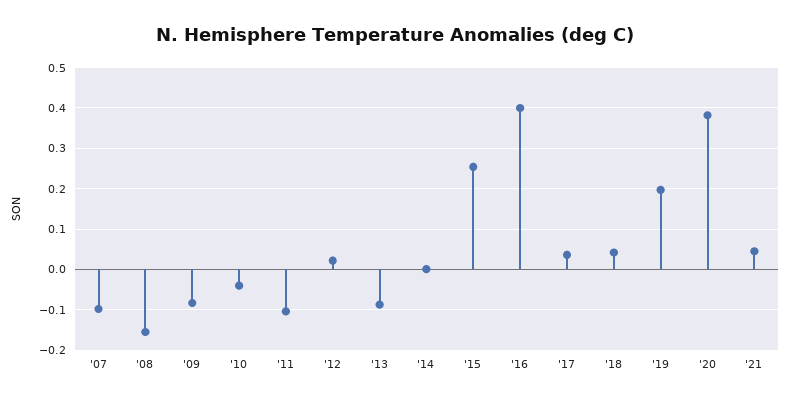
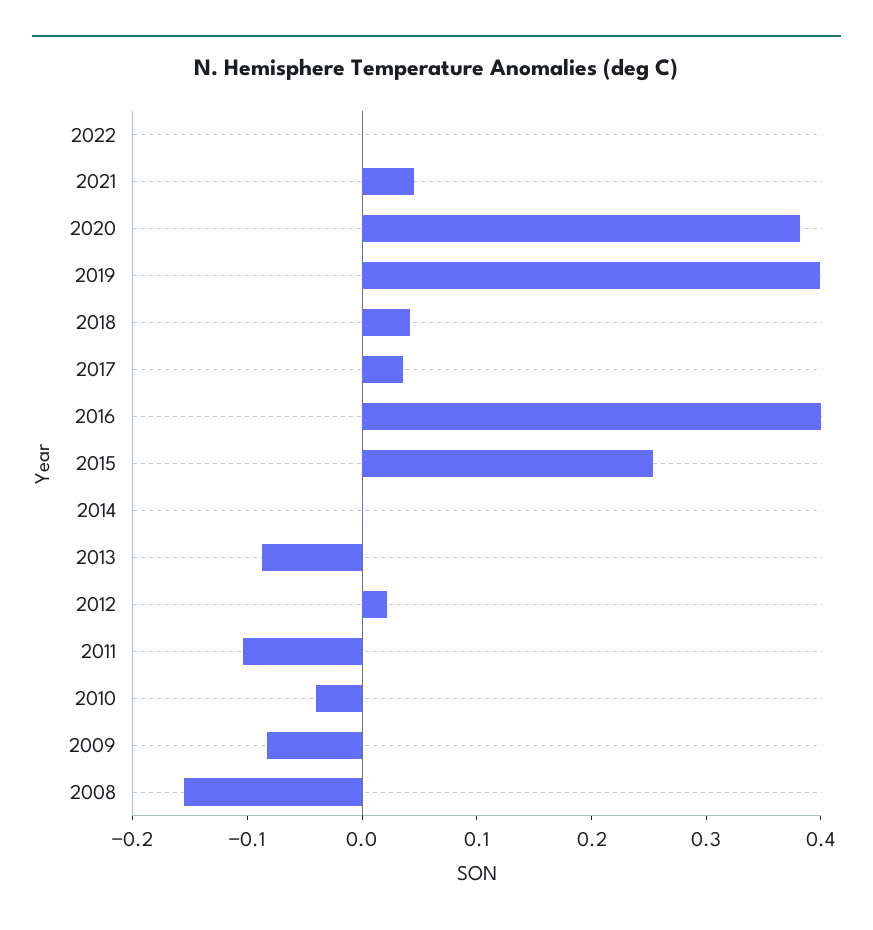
'07: -0.1 -> none
'19: 0.2 -> 0.4
2022: none -> 0

